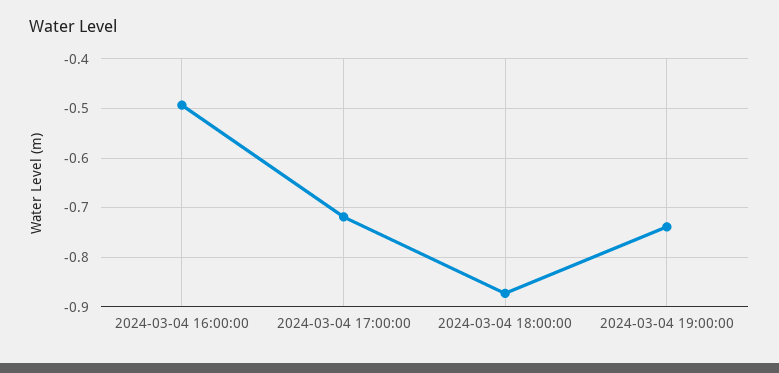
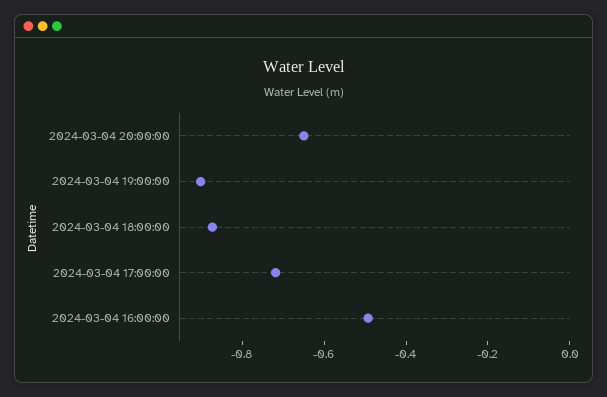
2024-03-04 19:00:00: -0.74 -> -0.9
2024-03-04 20:00:00: none -> -0.65

